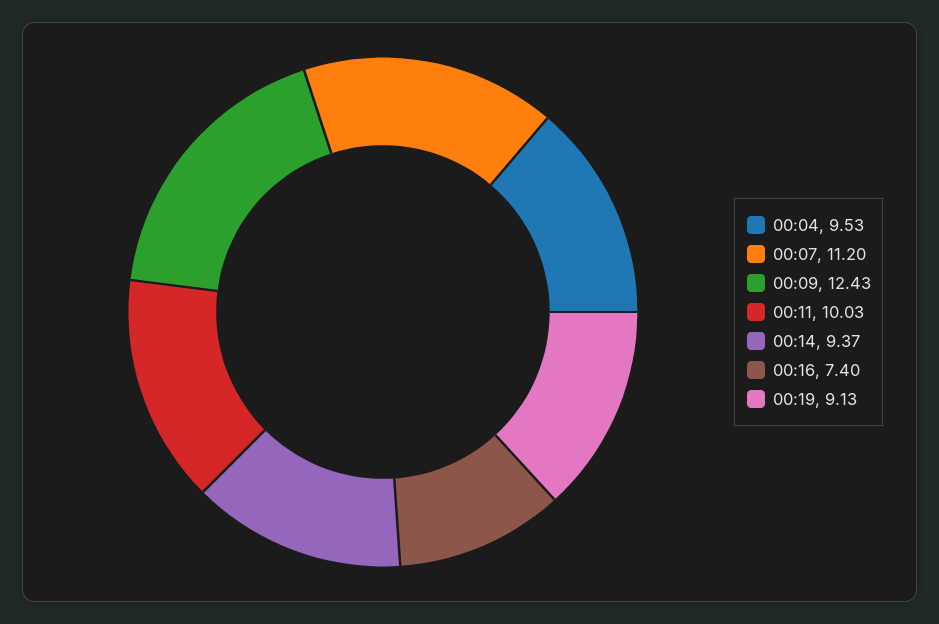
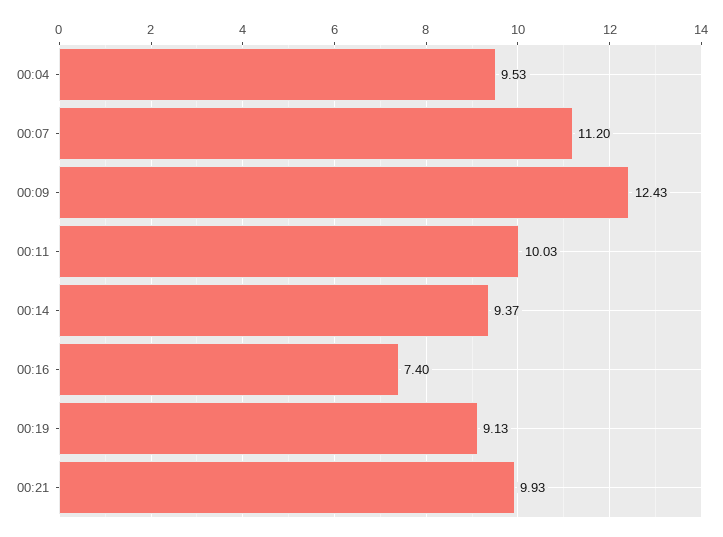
00:21: none -> 9.93

